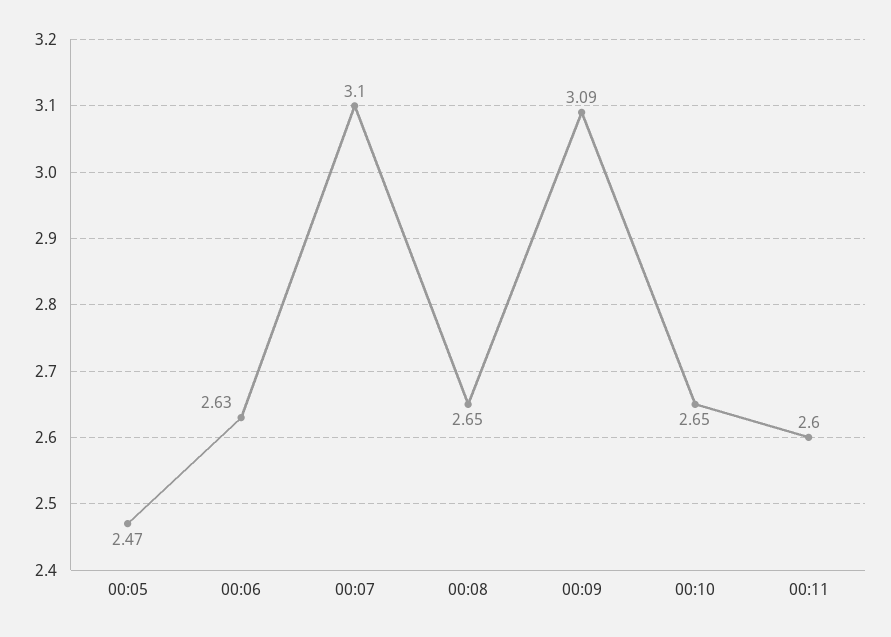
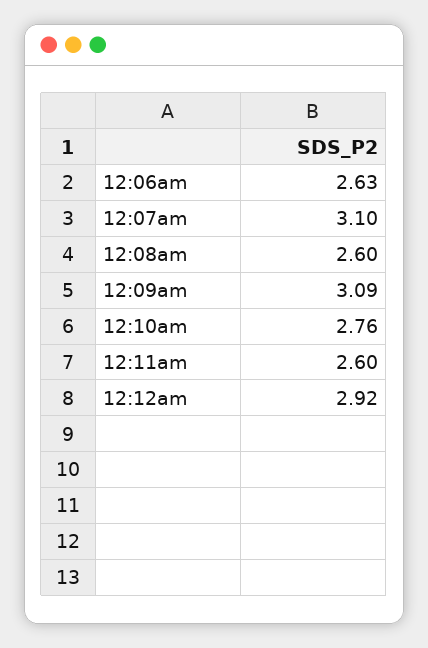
00:05: 2.47 -> none
00:08: 2.65 -> 2.6
00:10: 2.65 -> 2.76
12:12am: none -> 2.92

